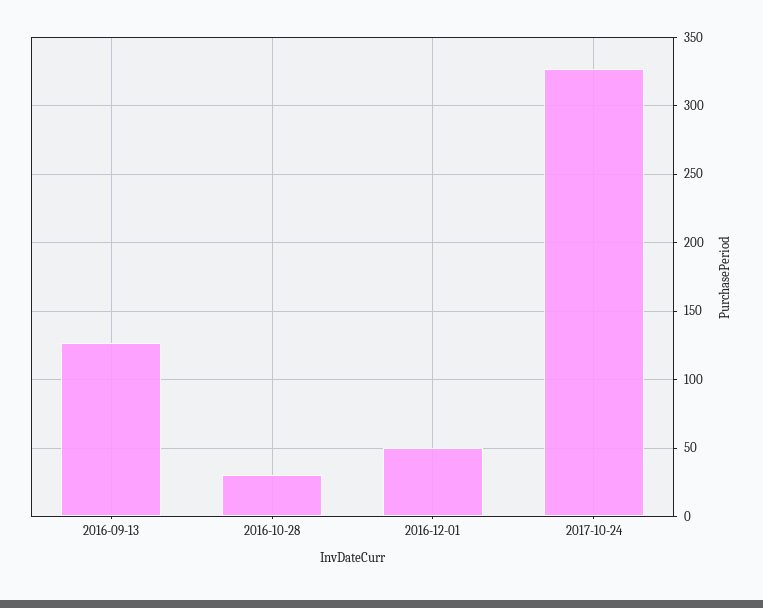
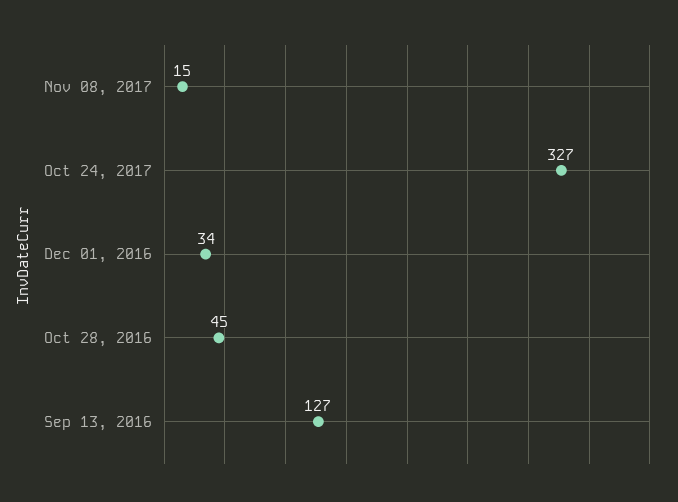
2016-10-28: 30 -> 45
2016-12-01: 50 -> 34
Nov 08, 2017: none -> 15

